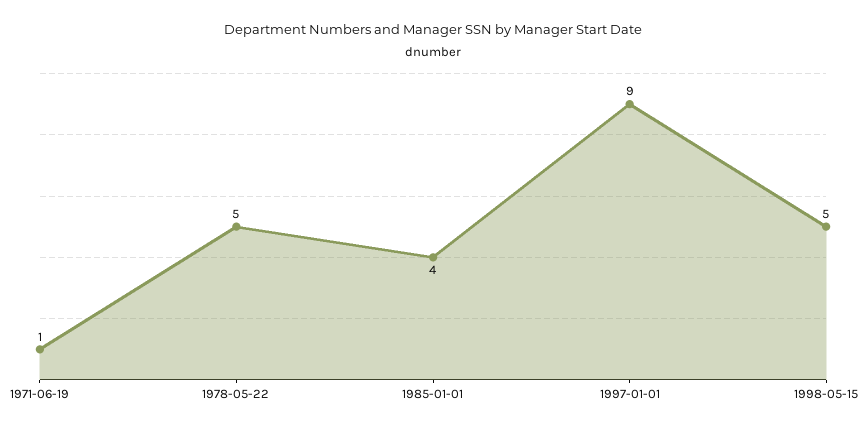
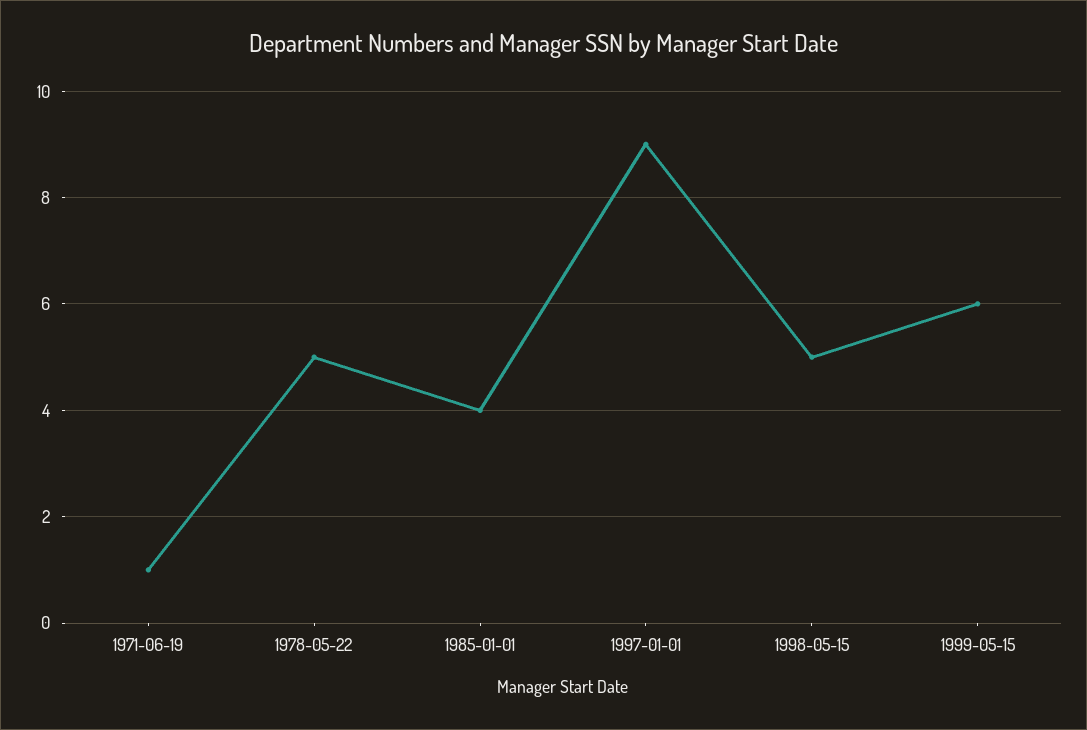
1999-05-15: none -> 6

